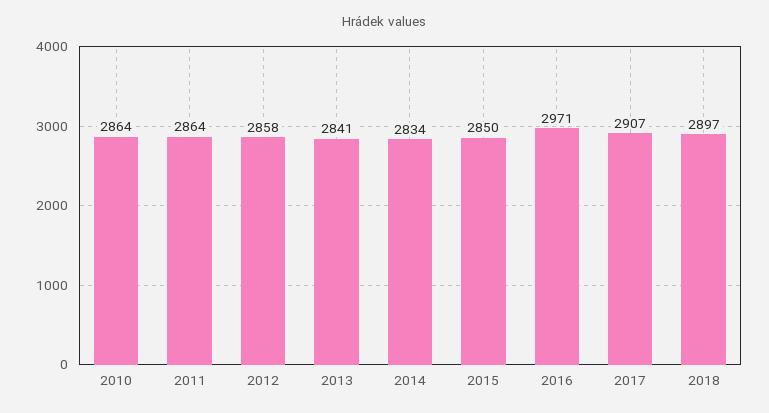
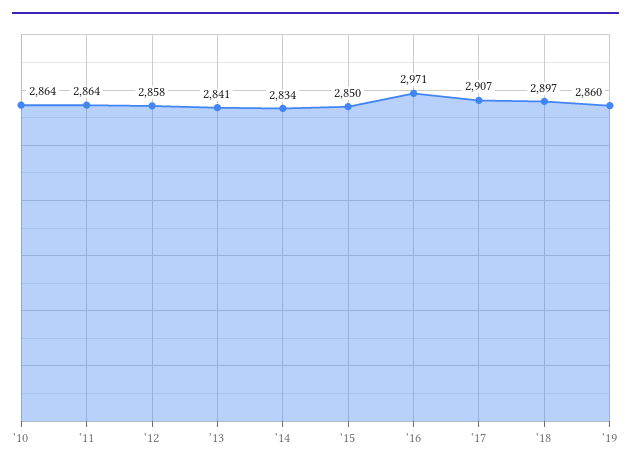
'19: none -> 2860

